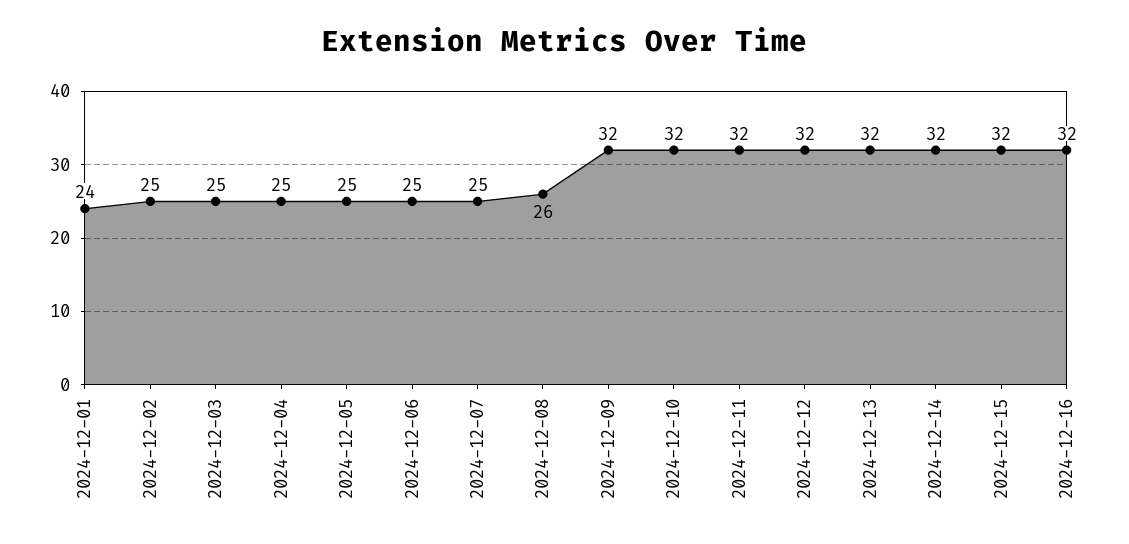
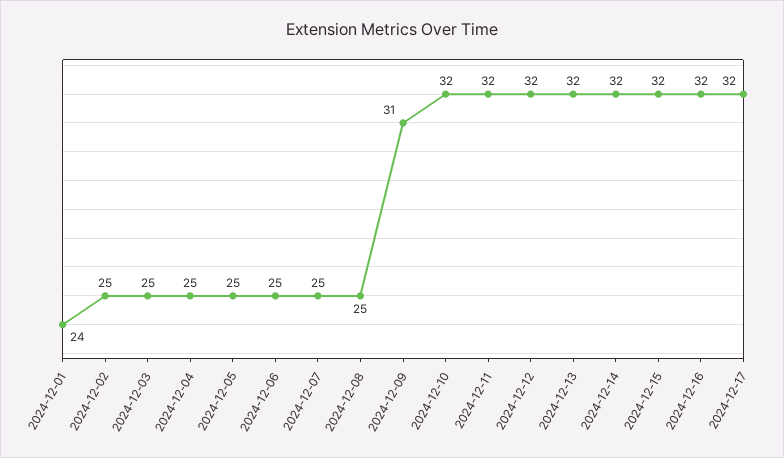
2024-12-08: 26 -> 25
2024-12-09: 32 -> 31
2024-12-17: none -> 32

